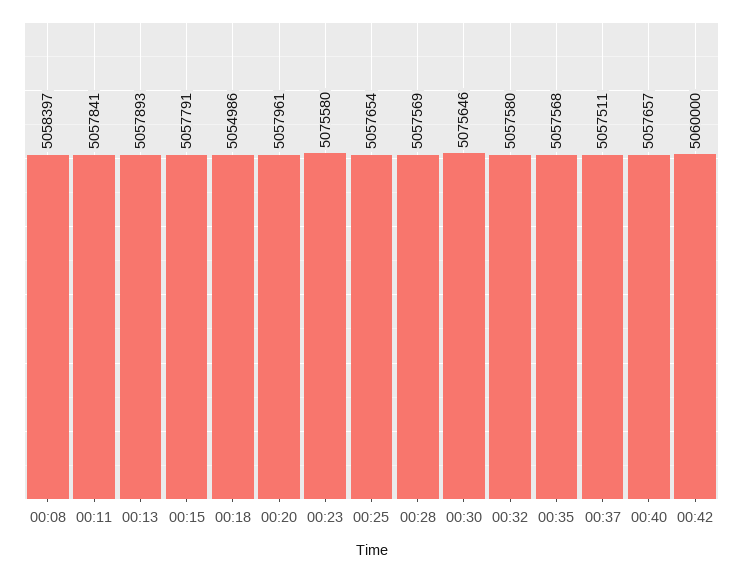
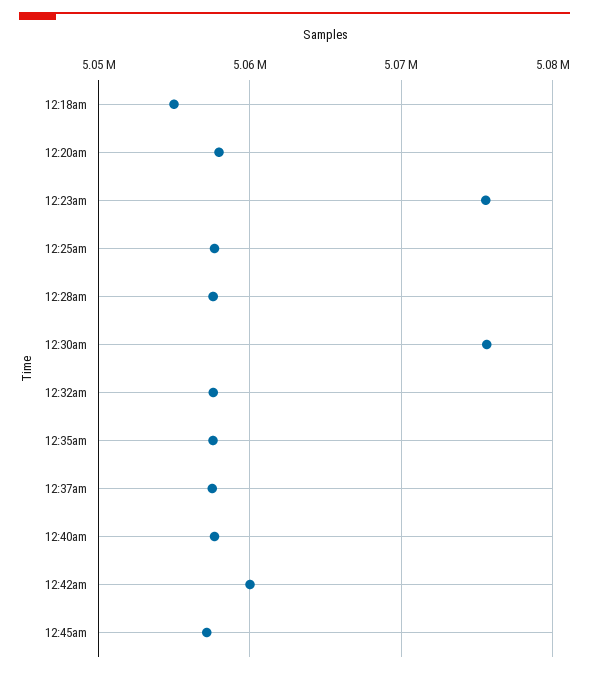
00:08: 5058397 -> none
00:11: 5057841 -> none
00:13: 5057893 -> none
00:15: 5057791 -> none
12:45am: none -> 5057000

